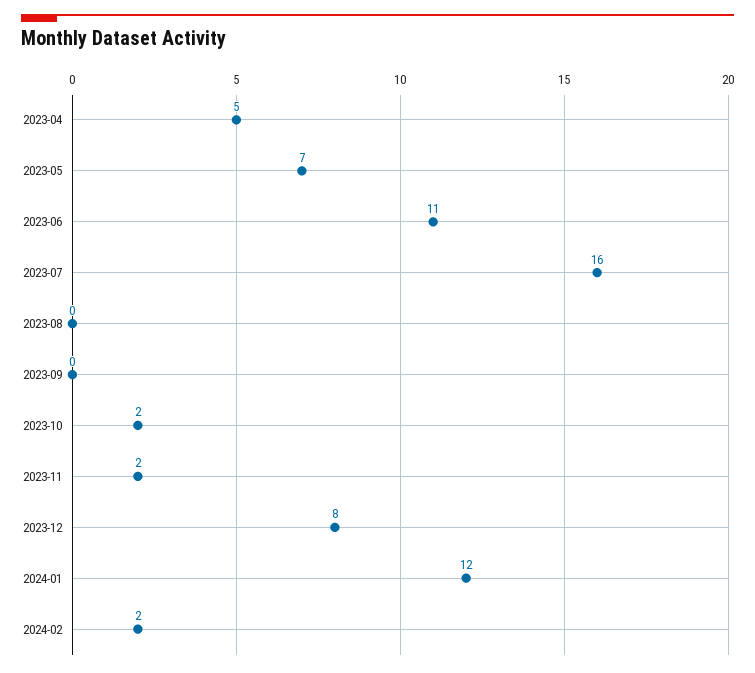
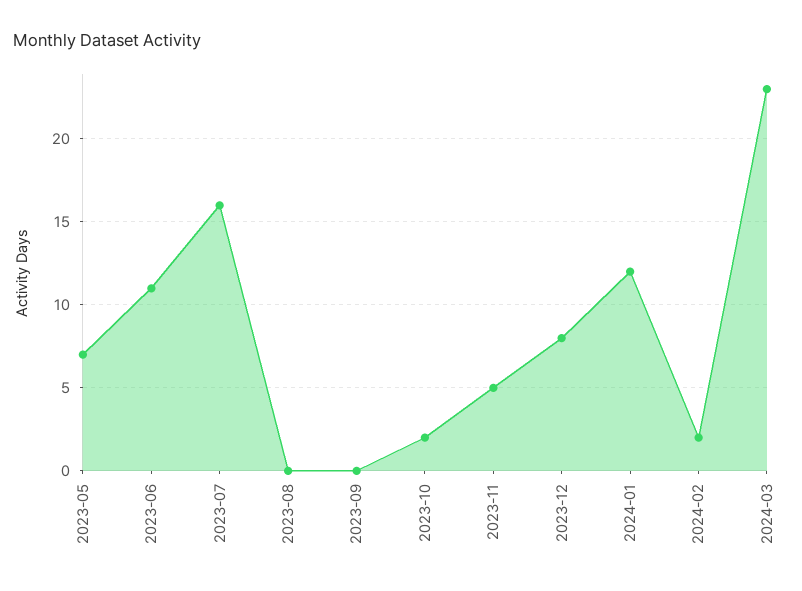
2023-04: 5 -> none
2023-11: 2 -> 5
2024-03: none -> 23

